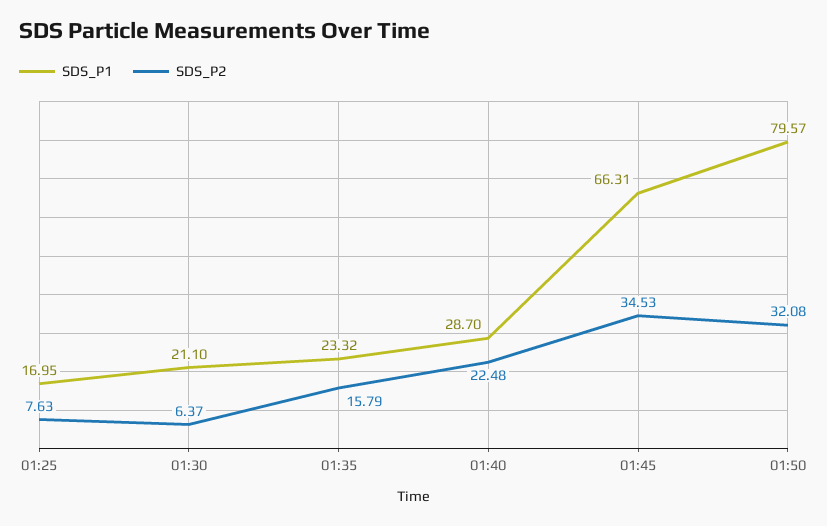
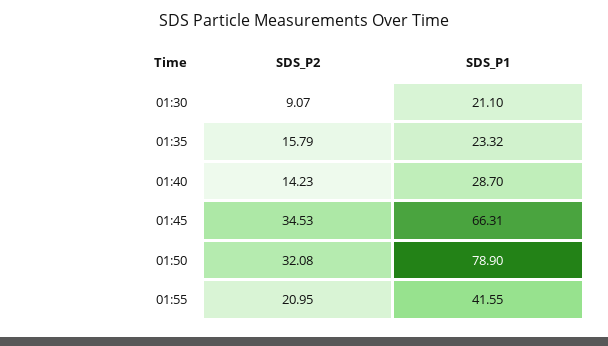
SDS_P1, 01:25: 16.95 -> none
SDS_P2, 01:25: 7.63 -> none
SDS_P2, 01:30: 6.37 -> 9.07
SDS_P2, 01:40: 22.48 -> 14.23
SDS_P1, 01:50: 79.57 -> 78.9
SDS_P2, 01:55: none -> 20.95
SDS_P1, 01:55: none -> 41.55

